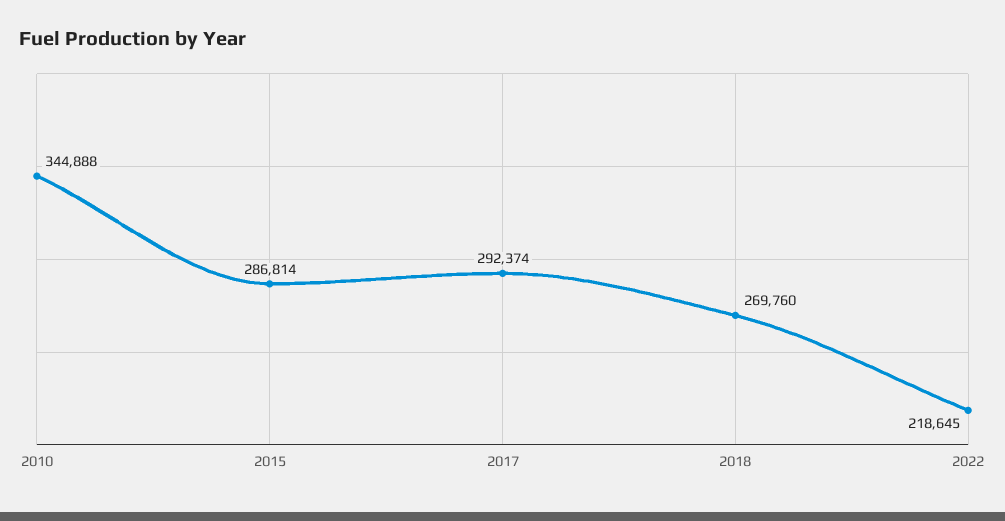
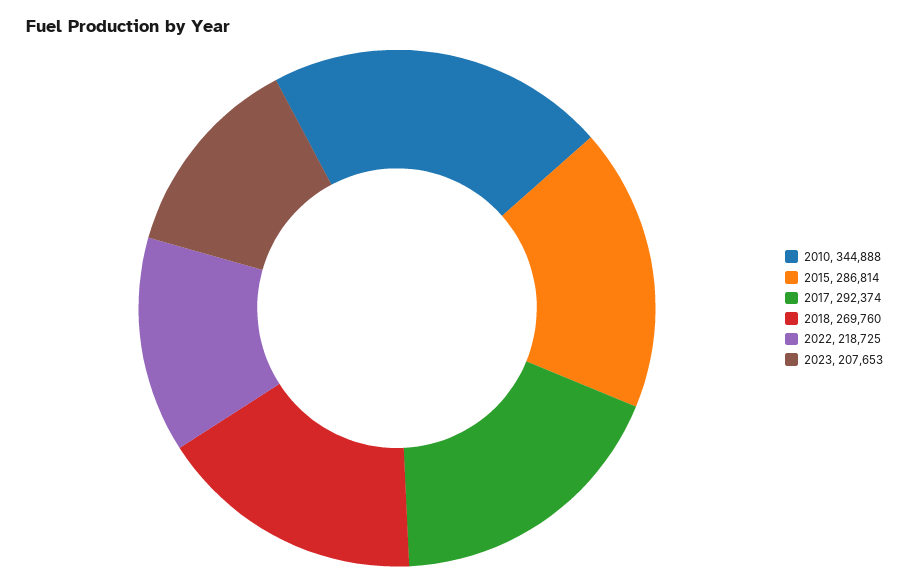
2022: 218645 -> 218725
2023: none -> 207653

